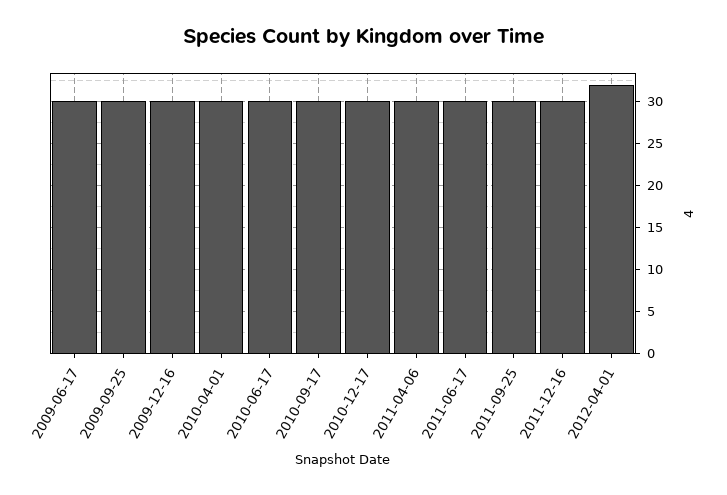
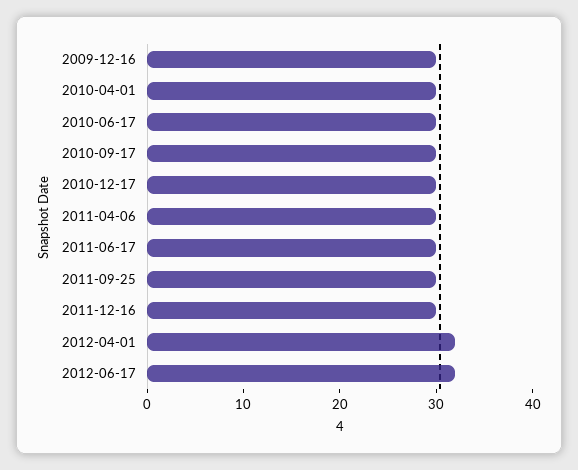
2009-06-17: 30 -> none
2009-09-25: 30 -> none
2012-06-17: none -> 32

